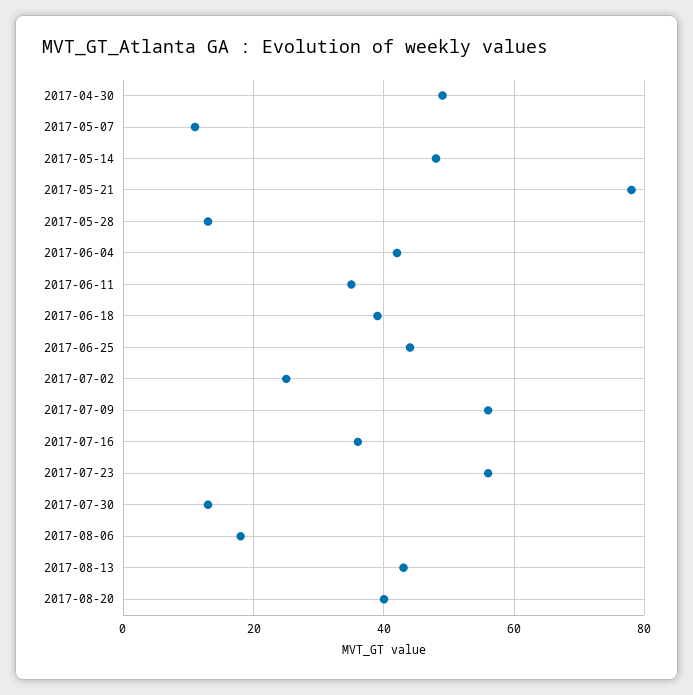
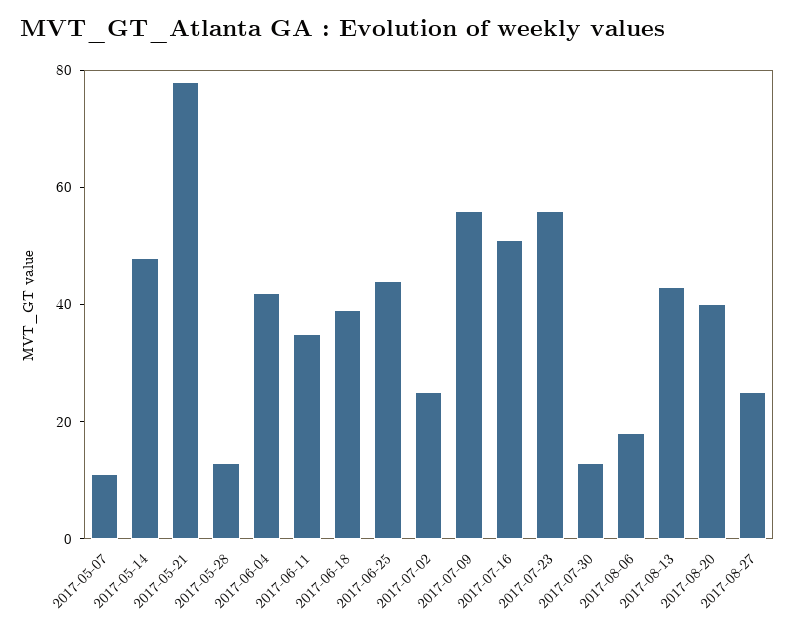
2017-04-30: 50 -> none
2017-07-16: 35 -> 50
2017-08-27: none -> 25

